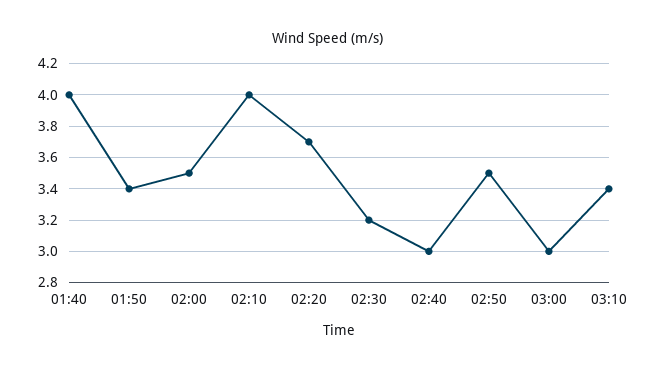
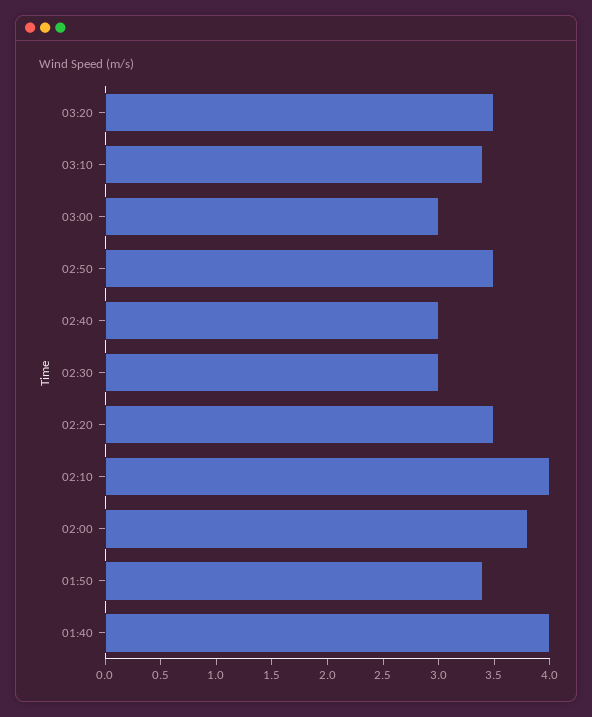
02:00: 3.5 -> 3.8
02:20: 3.7 -> 3.5
02:30: 3.2 -> 3
03:20: none -> 3.5

